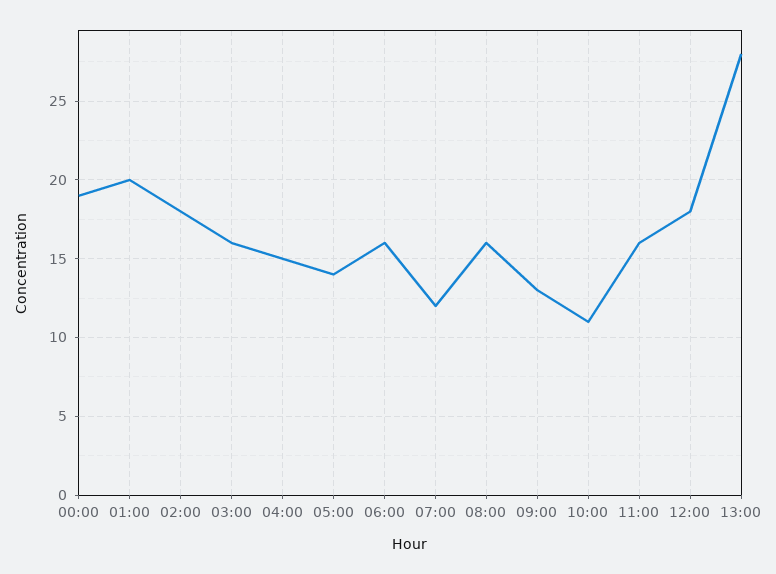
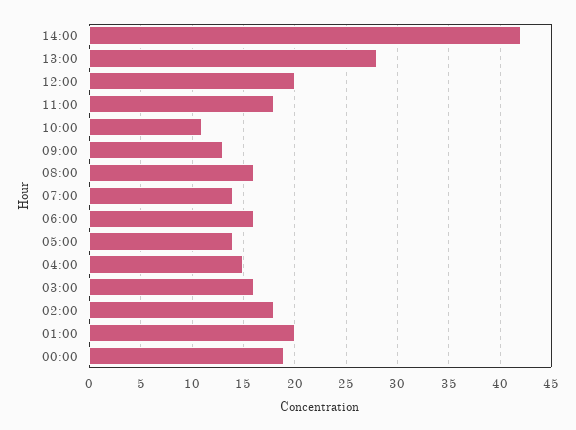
07:00: 12 -> 14
11:00: 16 -> 18
12:00: 18 -> 20
14:00: none -> 42

